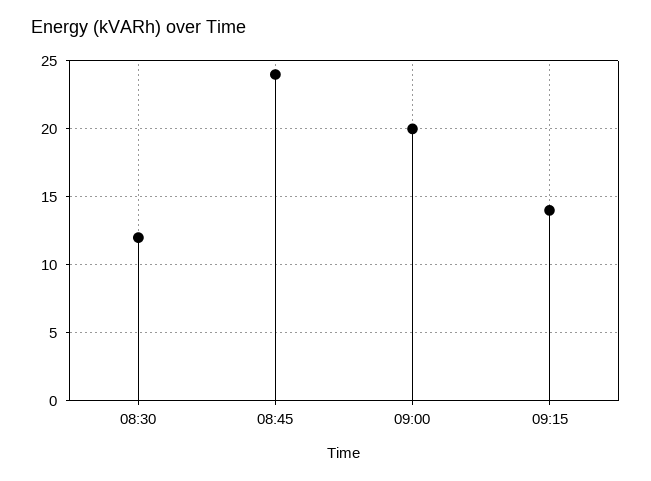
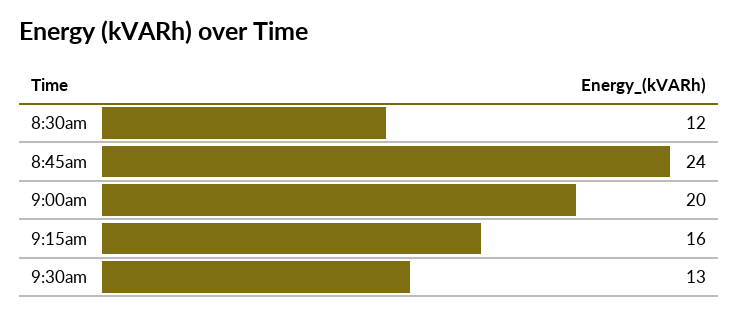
09:15: 14 -> 16
9:30am: none -> 13

